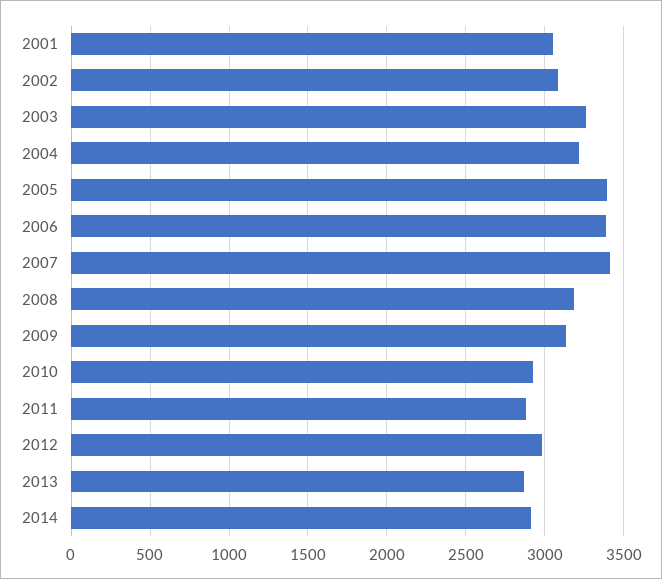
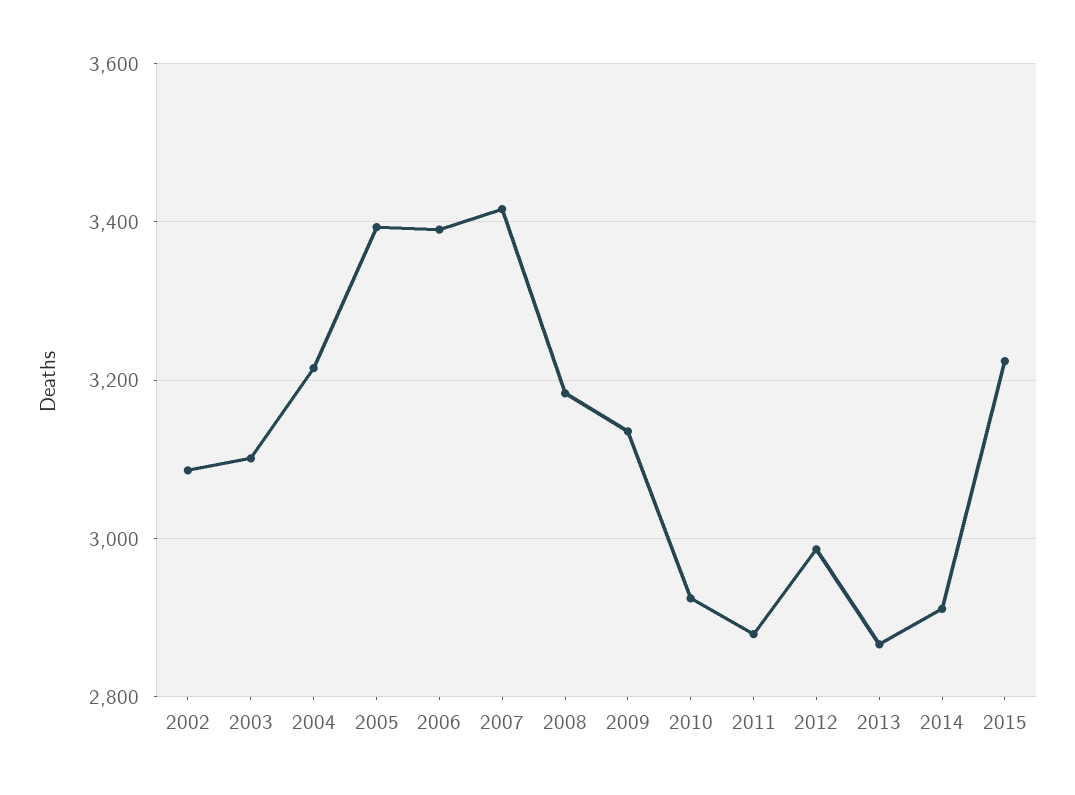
2001: 3050 -> none
2003: 3250 -> 3100
2015: none -> 3220

